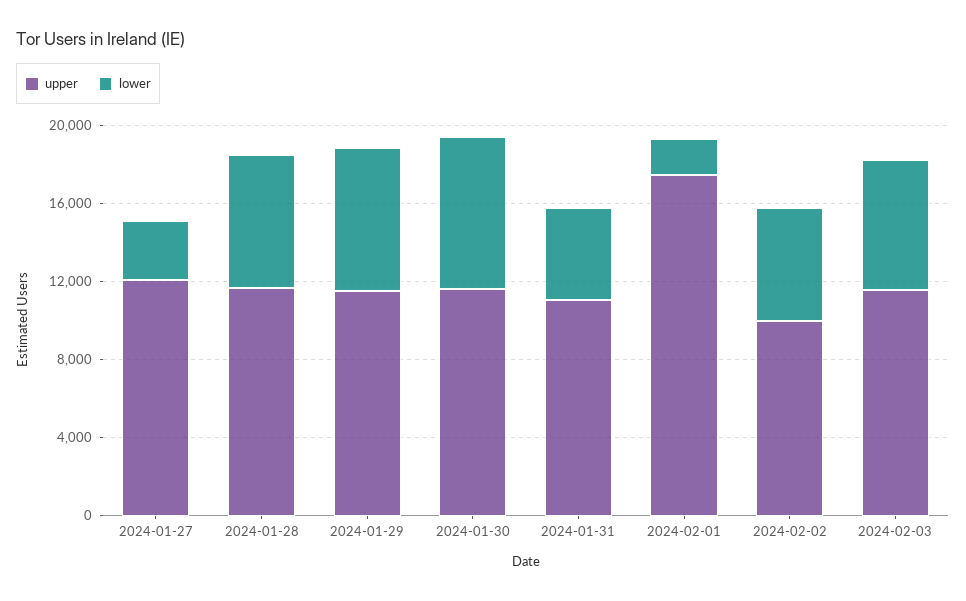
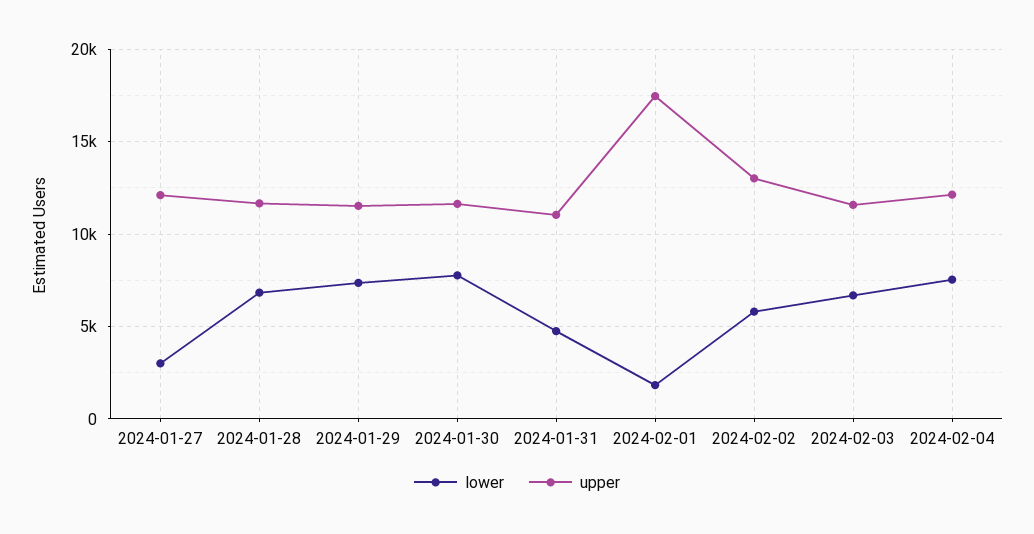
upper, 2024-02-02: 10000 -> 13000
lower, 2024-02-04: none -> 7500
upper, 2024-02-04: none -> 12000

